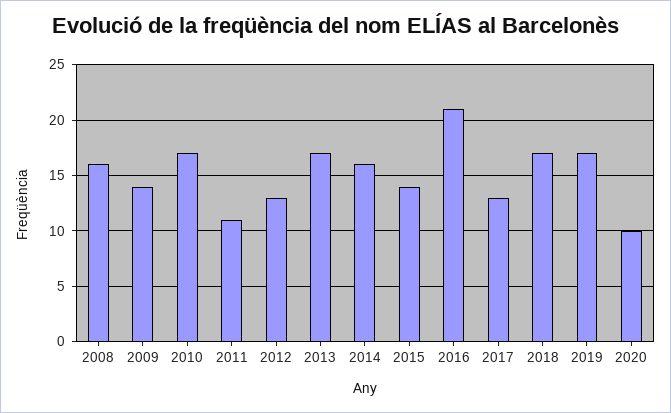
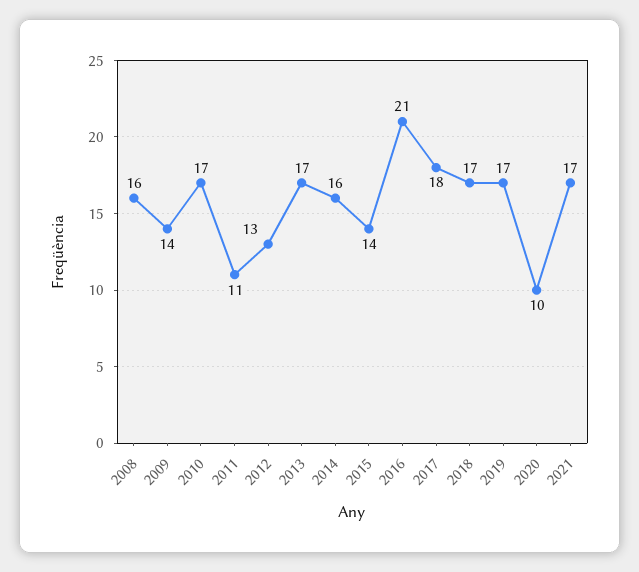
2017: 13 -> 18
2021: none -> 17

